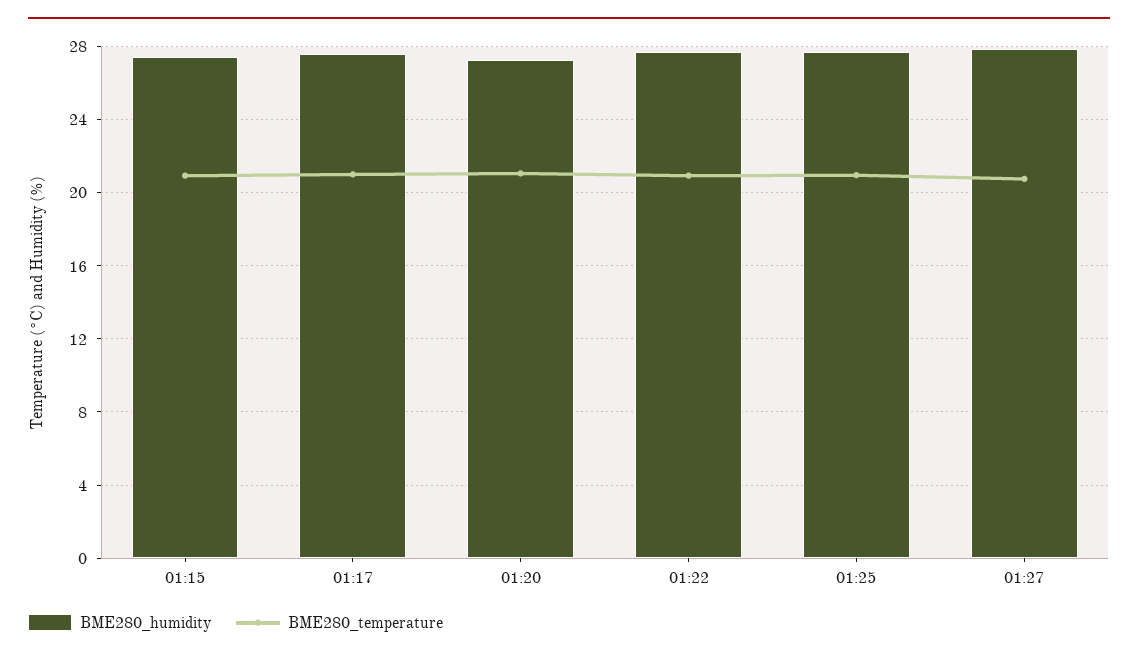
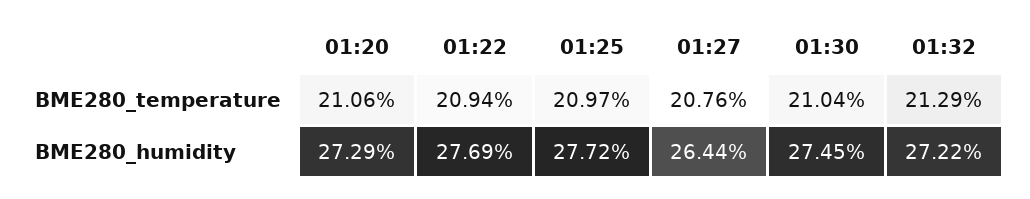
BME280_humidity, 01:15: 27.5 -> none
BME280_temperature, 01:15: 21 -> none
BME280_humidity, 01:17: 27.5 -> none
BME280_temperature, 01:17: 21 -> none
BME280_humidity, 01:27: 28 -> 26.44
BME280_temperature, 01:30: none -> 21.04
BME280_temperature, 01:32: none -> 21.29
BME280_humidity, 01:30: none -> 27.45
BME280_humidity, 01:32: none -> 27.22

